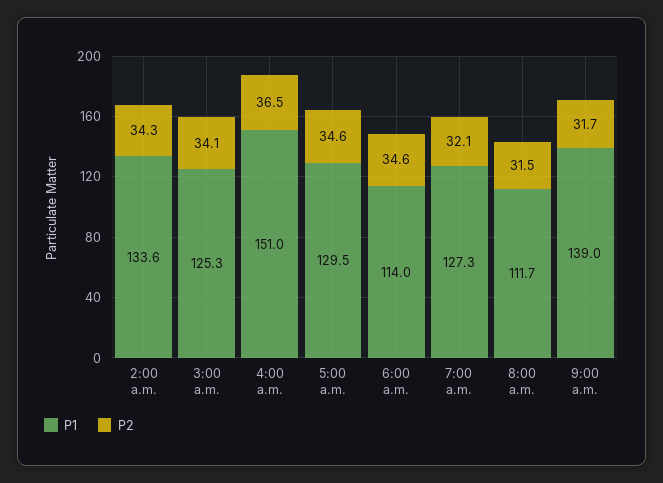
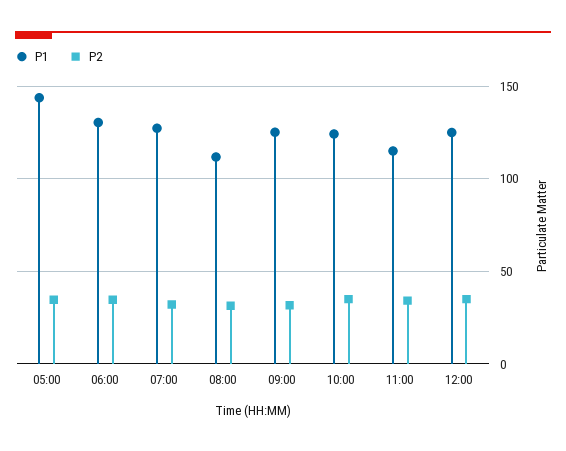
P1, 2:00 a.m.: 133.6 -> none
P2, 2:00 a.m.: 34.3 -> none
P1, 3:00 a.m.: 125.3 -> none
P2, 3:00 a.m.: 34.1 -> none
P1, 4:00 a.m.: 151 -> none
P2, 4:00 a.m.: 36.5 -> none
P1, 5:00 a.m.: 129.5 -> 145
P1, 6:00 a.m.: 114 -> 130
P1, 9:00 a.m.: 139 -> 125
P1, 10:00: none -> 125
P2, 10:00: none -> 35
P1, 11:00: none -> 115
P2, 11:00: none -> 35
P1, 12:00: none -> 125
P2, 12:00: none -> 35

